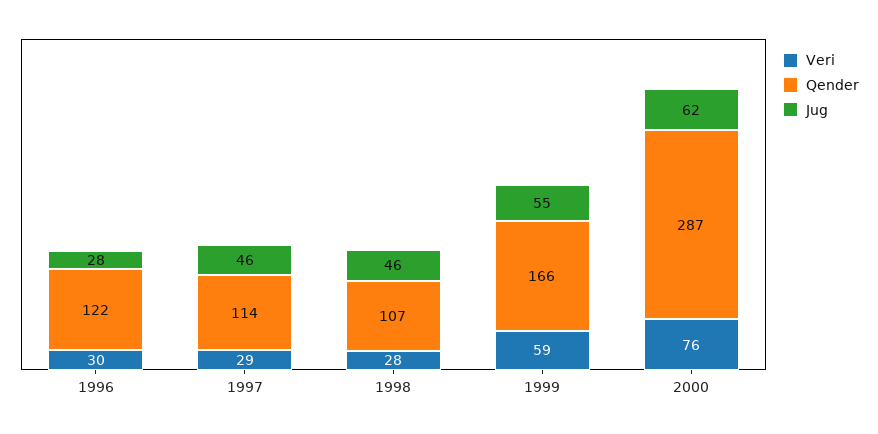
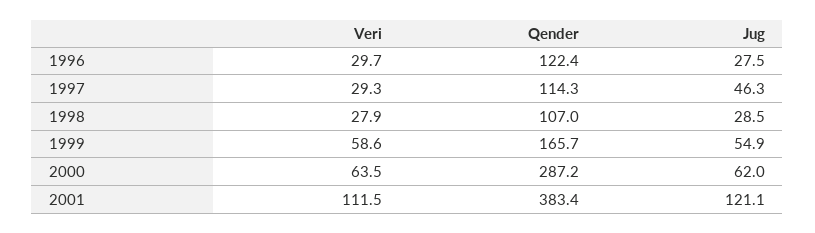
Jug, 1998: 46 -> 28.5
Veri, 2000: 76 -> 63.5
Veri, 2001: none -> 111.5
Qender, 2001: none -> 383.4
Jug, 2001: none -> 121.1

